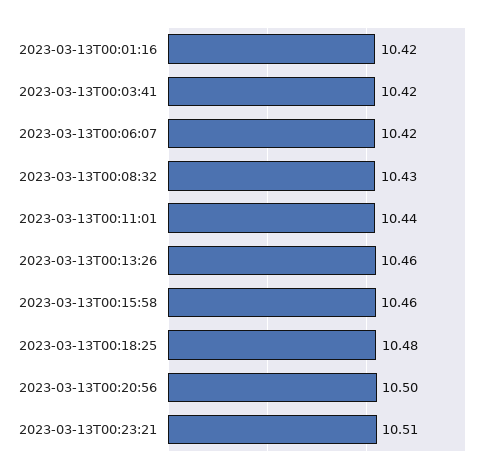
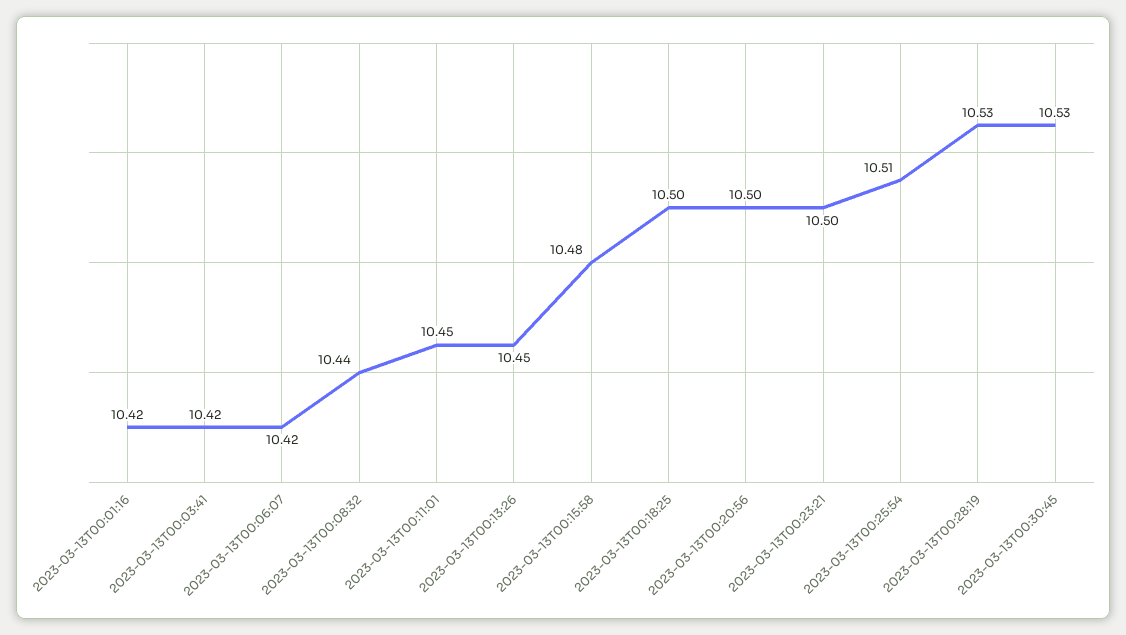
2023-03-13T00:08:32: 10.43 -> 10.44
2023-03-13T00:11:01: 10.44 -> 10.45
2023-03-13T00:13:26: 10.46 -> 10.45
2023-03-13T00:15:58: 10.46 -> 10.48
2023-03-13T00:18:25: 10.48 -> 10.5
2023-03-13T00:23:21: 10.51 -> 10.5
2023-03-13T00:25:54: none -> 10.51
2023-03-13T00:28:19: none -> 10.53
2023-03-13T00:30:45: none -> 10.53

